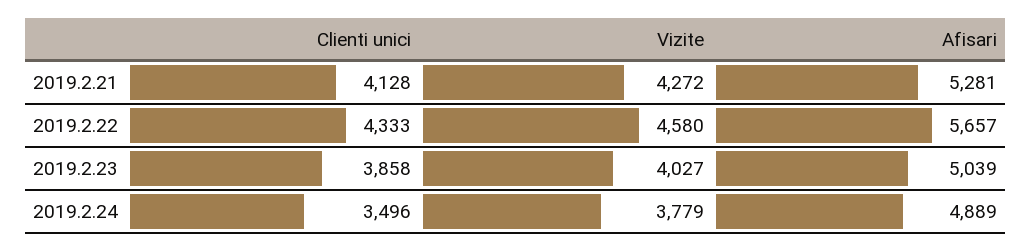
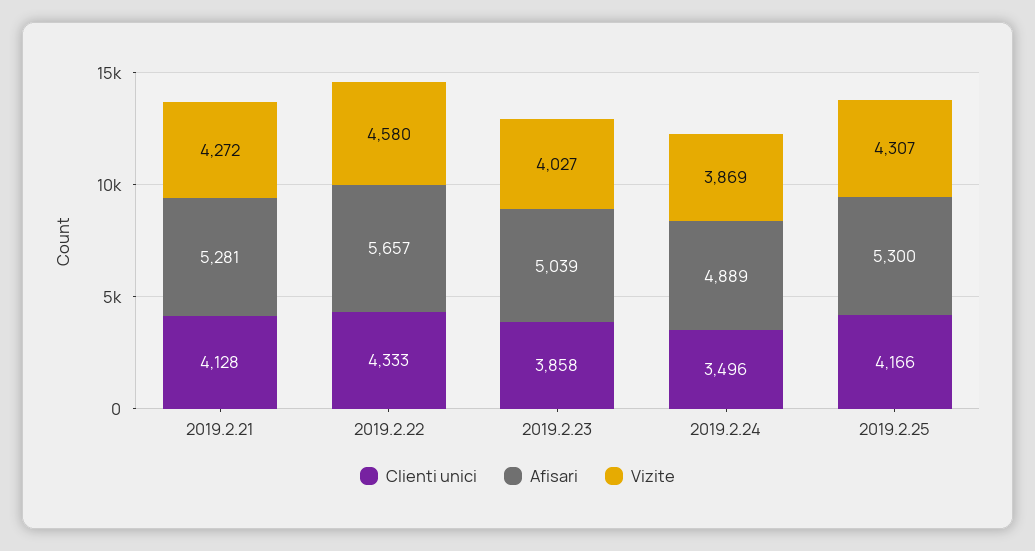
Vizite, 2019.2.24: 3779 -> 3869
Clienti unici, 2019.2.25: none -> 4166
Afisari, 2019.2.25: none -> 5300
Vizite, 2019.2.25: none -> 4307

